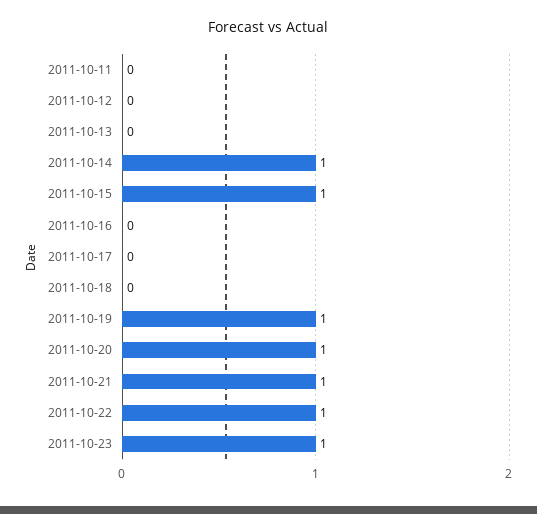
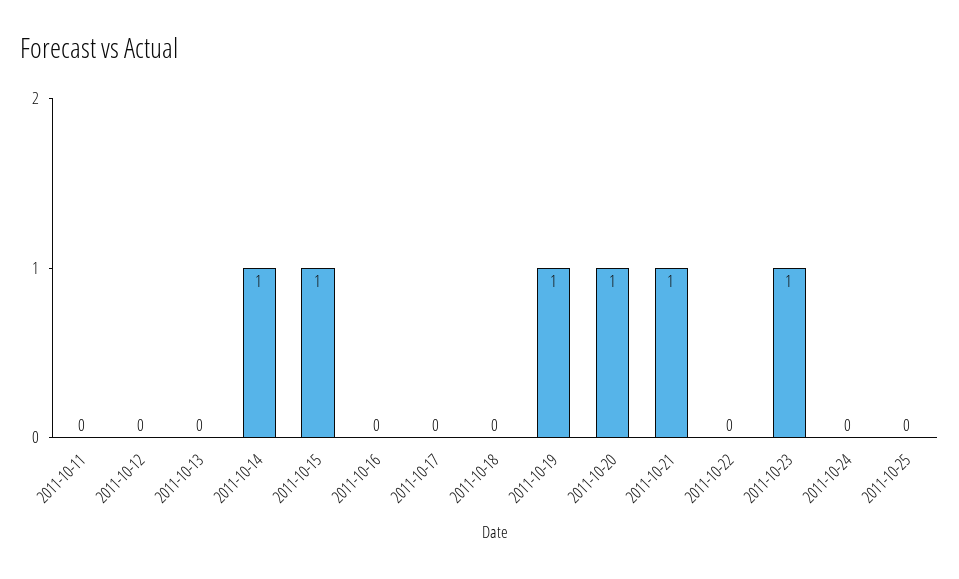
2011-10-22: 1 -> 0
2011-10-24: none -> 0
2011-10-25: none -> 0

